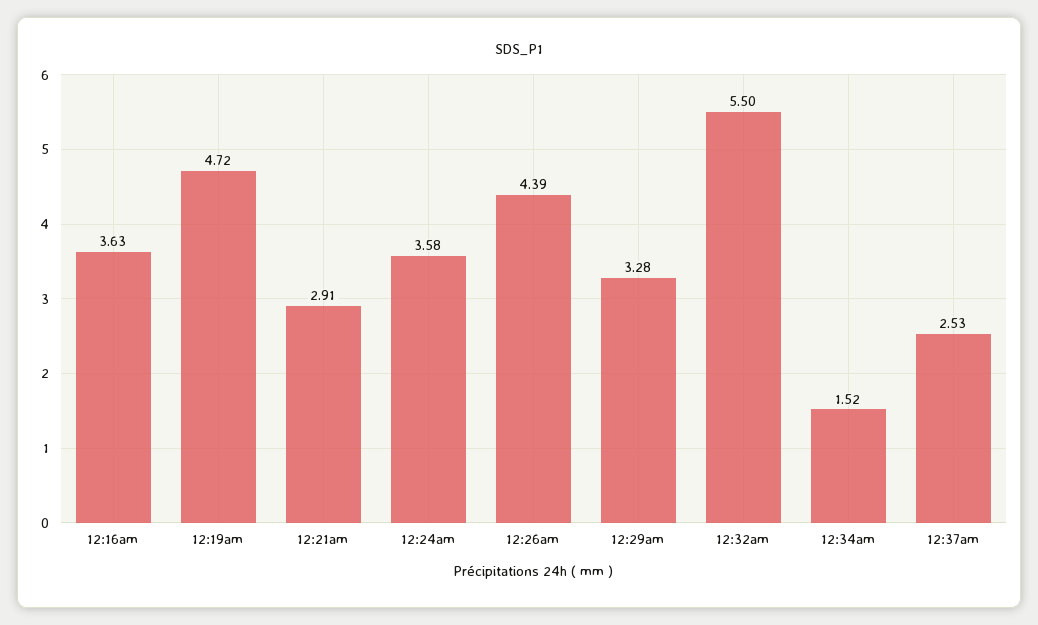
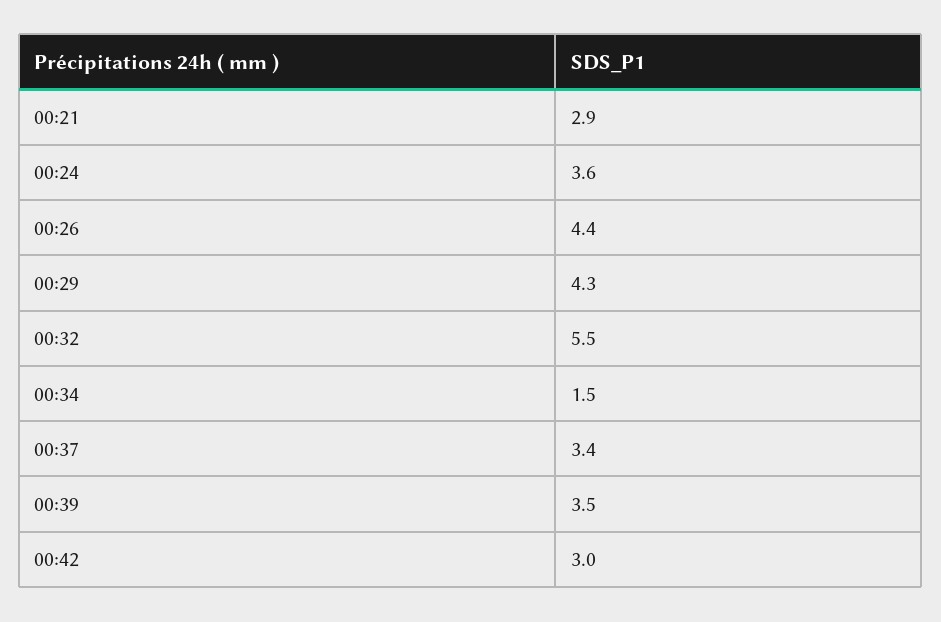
12:16am: 3.63 -> none
12:19am: 4.72 -> none
12:29am: 3.28 -> 4.3
12:37am: 2.53 -> 3.4
00:39: none -> 3.5
00:42: none -> 3

